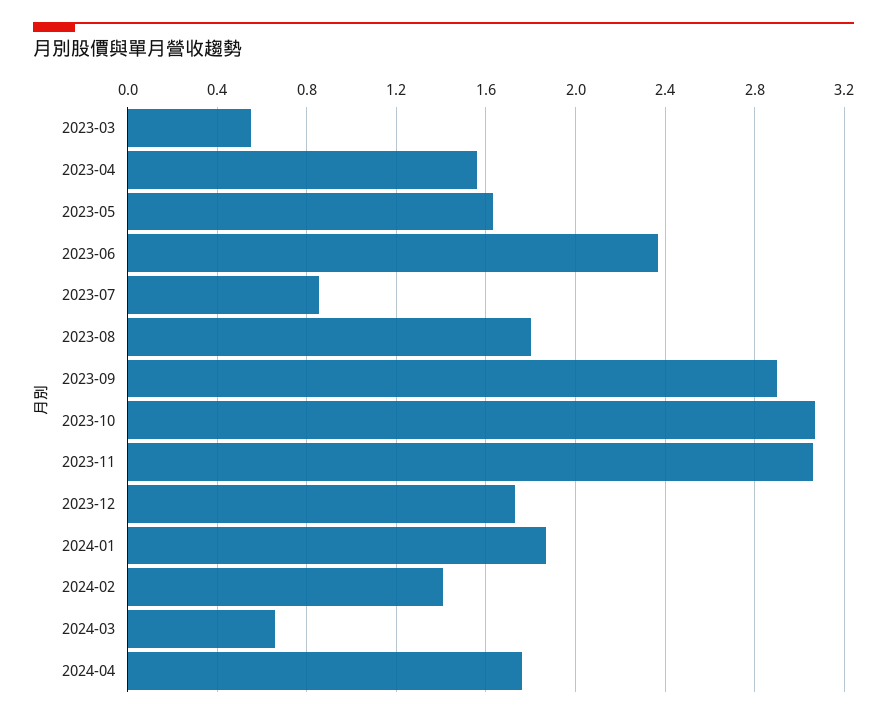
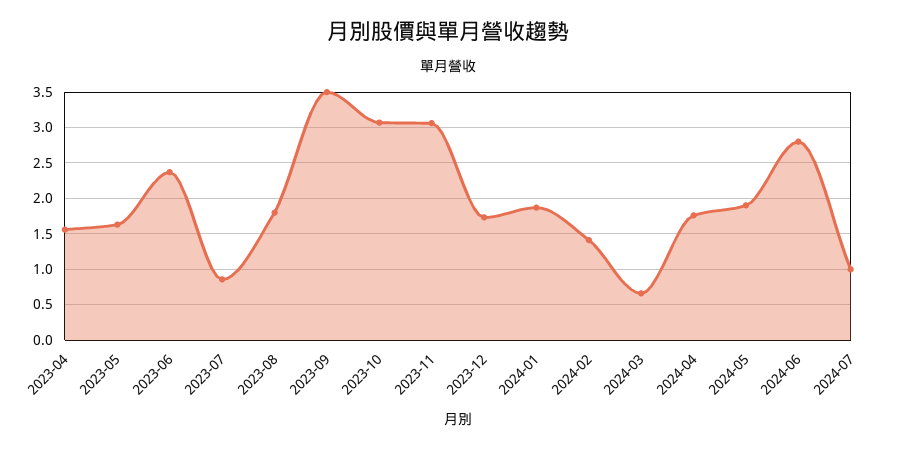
2023-03: 0.55 -> none
2023-09: 2.9 -> 3.5
2024-05: none -> 1.9
2024-06: none -> 2.8
2024-07: none -> 1

